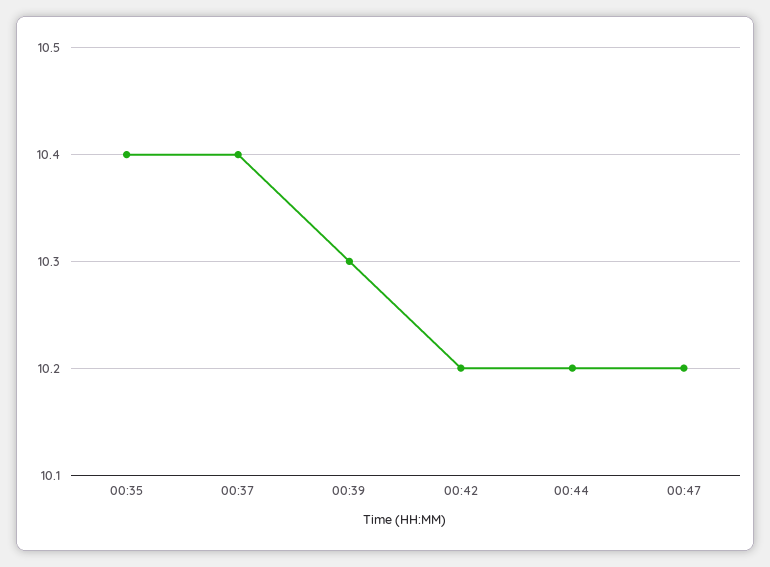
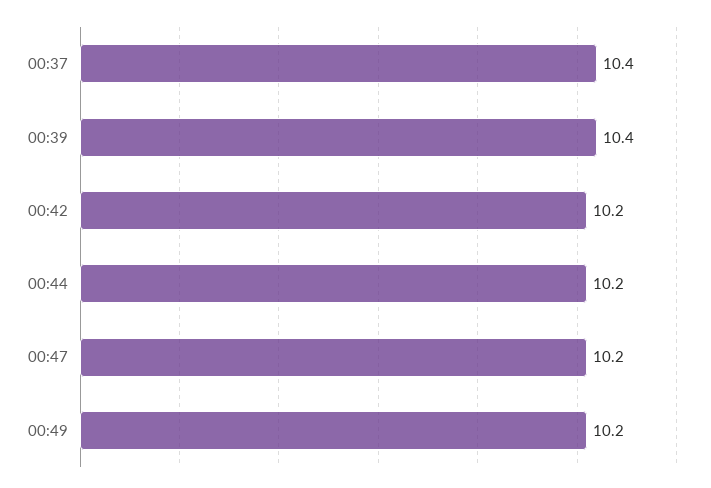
00:35: 10.4 -> none
00:39: 10.3 -> 10.4
00:49: none -> 10.2

